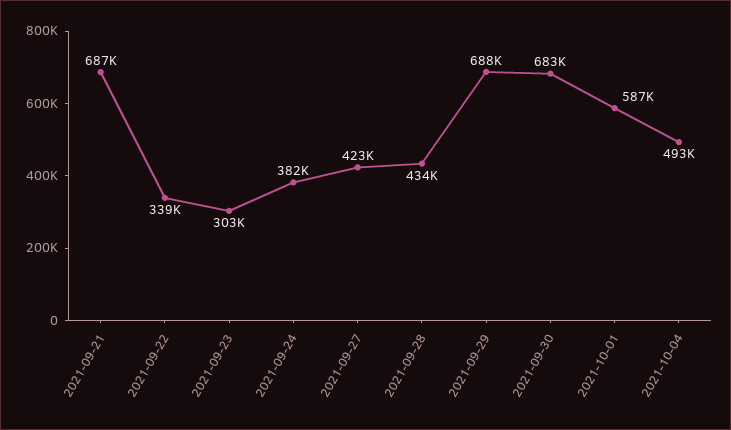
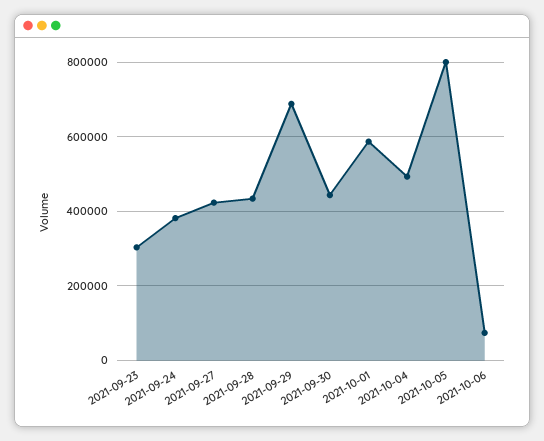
2021-09-21: 687000 -> none
2021-09-22: 339000 -> none
2021-09-30: 683000 -> 440000
2021-10-05: none -> 800000
2021-10-06: none -> 80000

